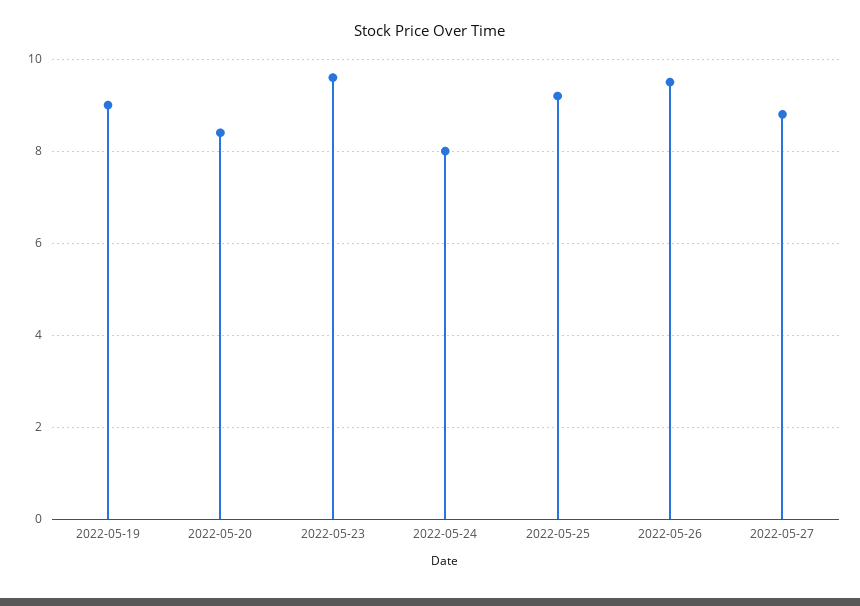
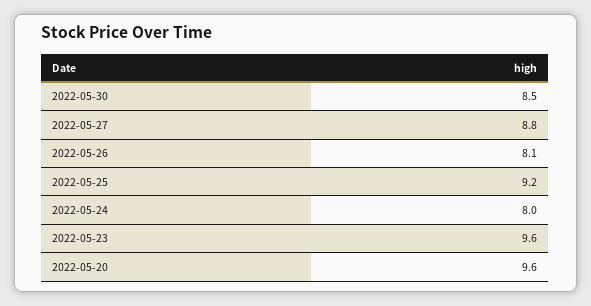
2022-05-19: 9 -> none
2022-05-20: 8.5 -> 9.6
2022-05-26: 9.5 -> 8.1
2022-05-30: none -> 8.5

